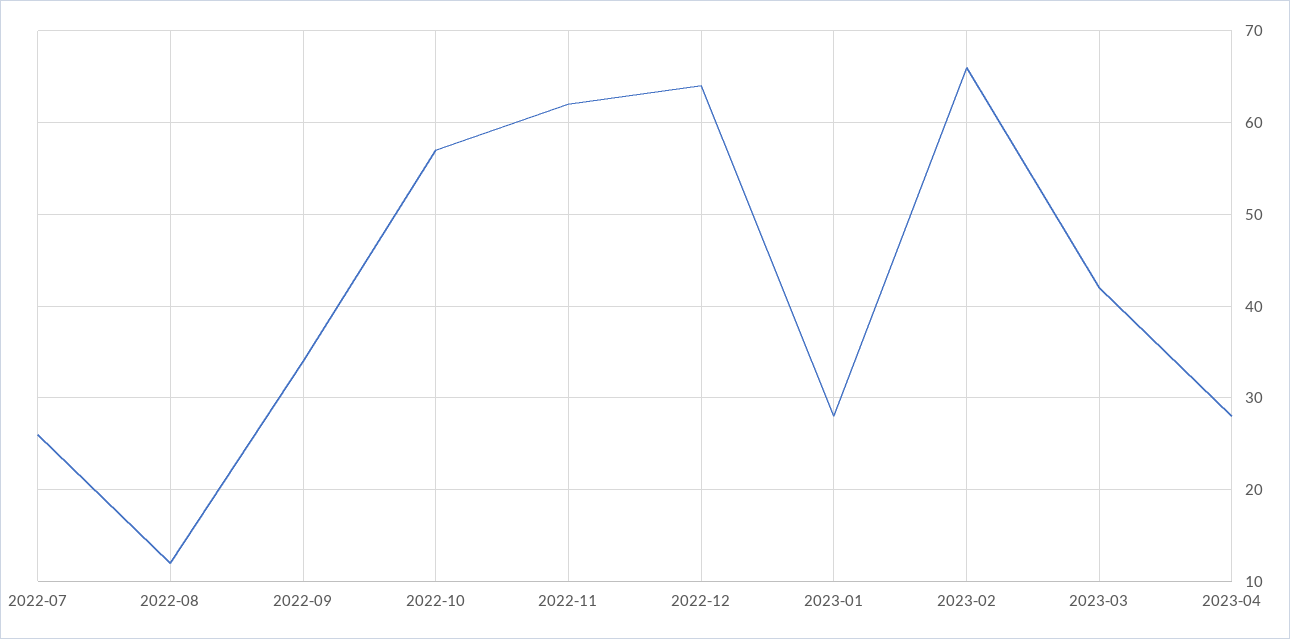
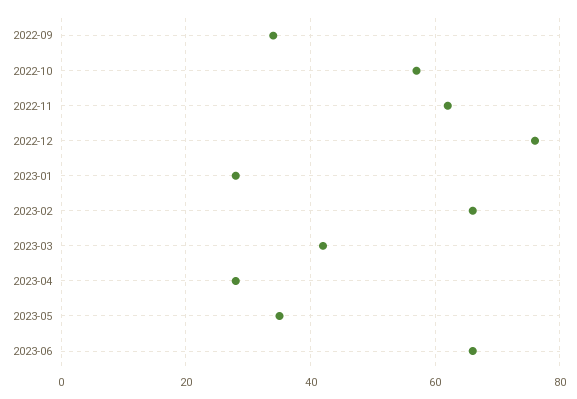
2022-07: 26 -> none
2022-08: 12 -> none
2022-12: 64 -> 75
2023-05: none -> 35
2023-06: none -> 65

